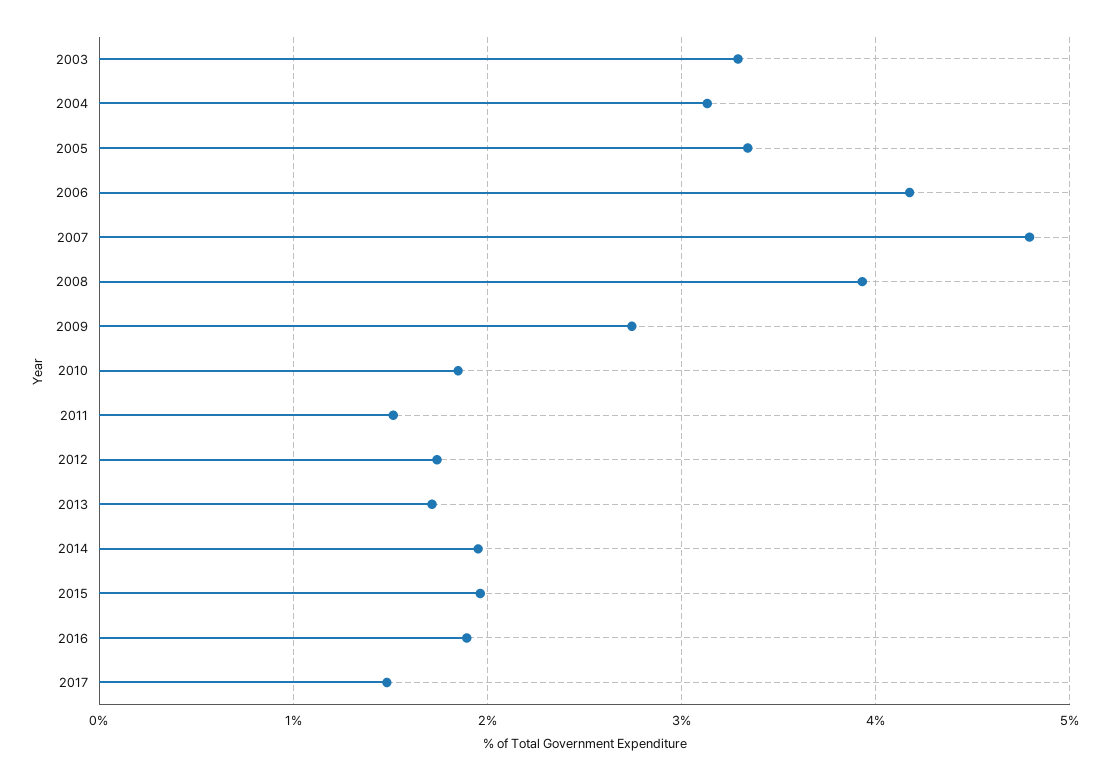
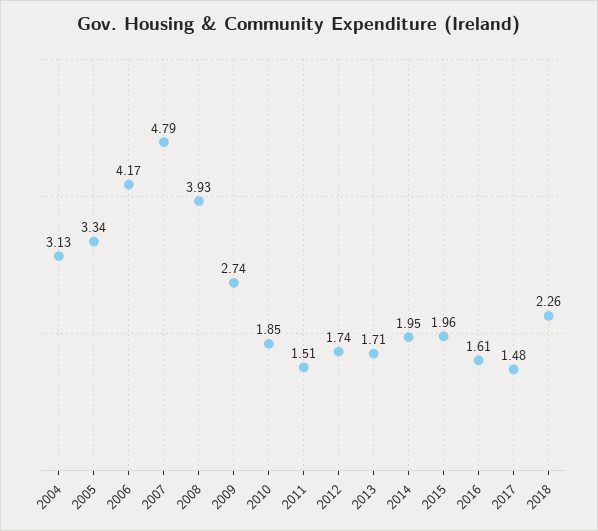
2003: 3.3 -> none
2016: 1.9 -> 1.61
2018: none -> 2.26

